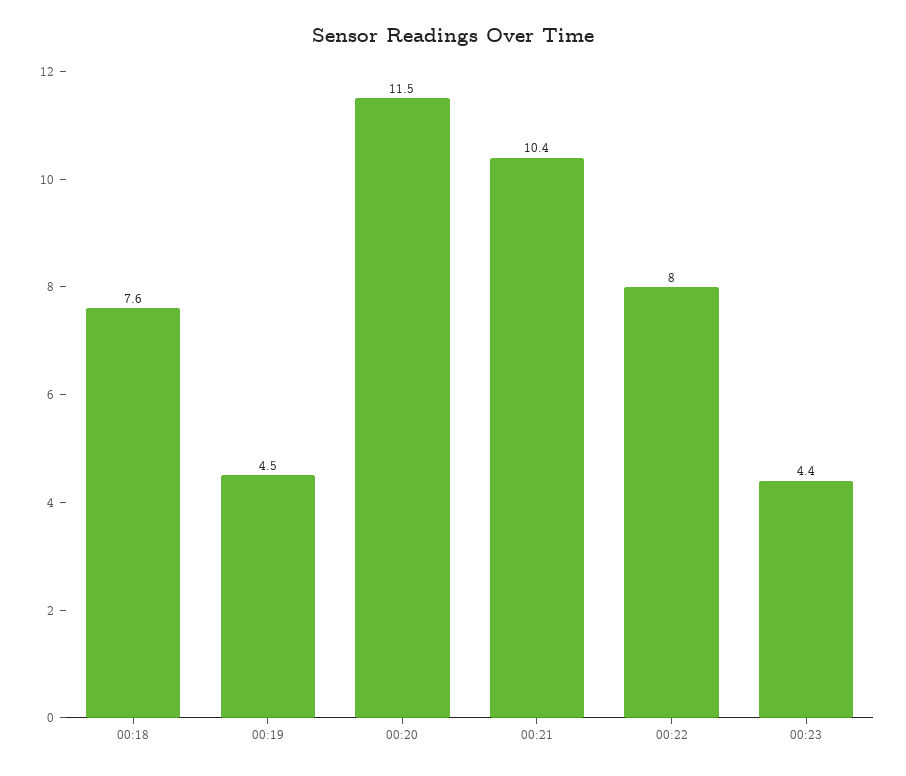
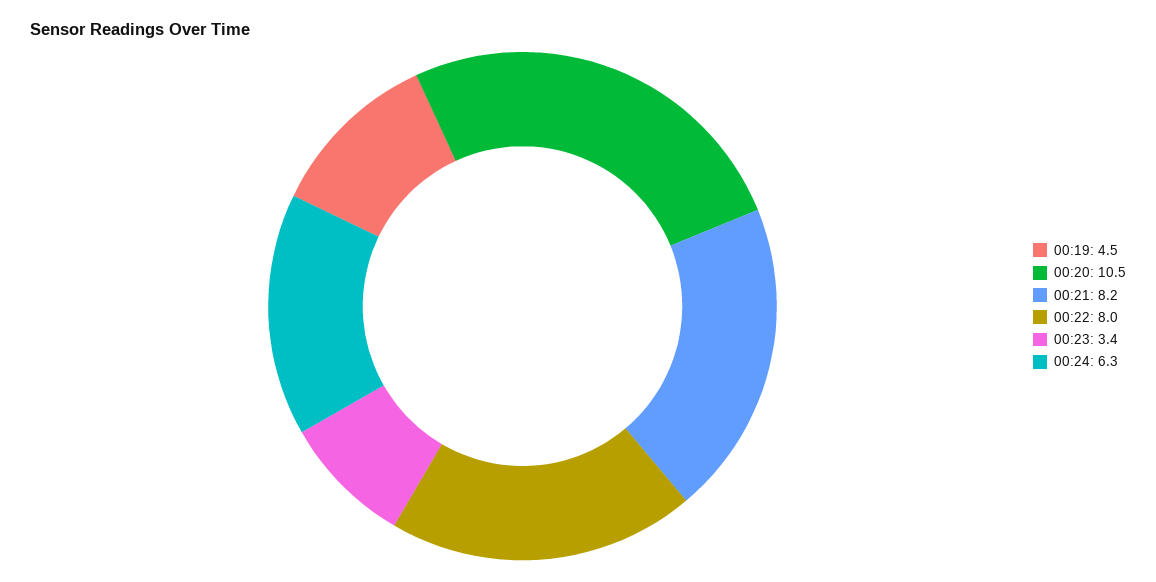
00:18: 7.6 -> none
00:20: 11.5 -> 10.5
00:21: 10.4 -> 8.2
00:23: 4.4 -> 3.4
00:24: none -> 6.3

